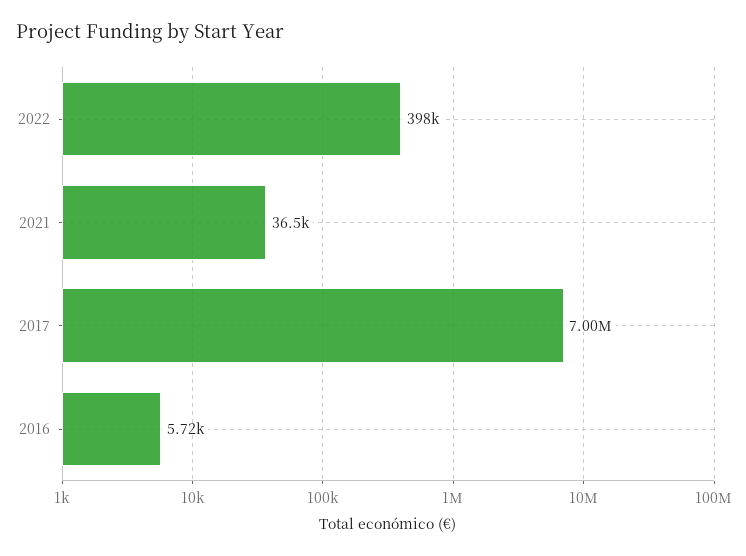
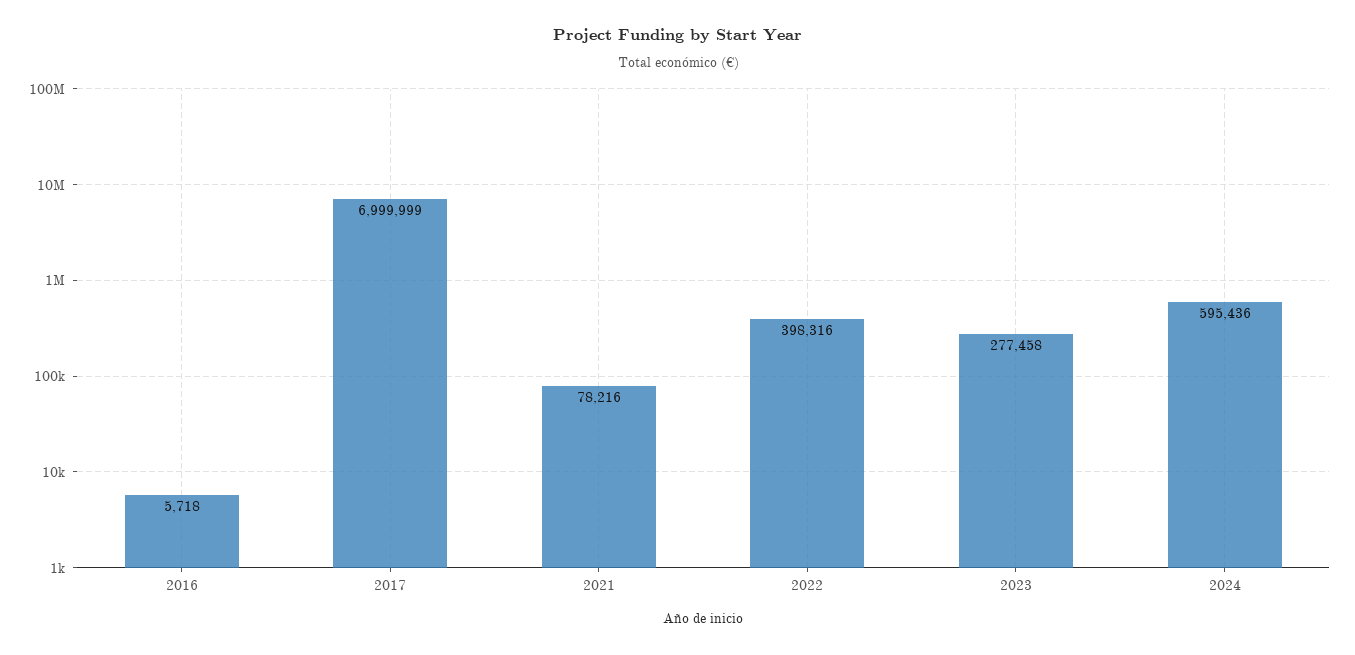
2021: 36500 -> 78216
2023: none -> 277458
2024: none -> 595436

